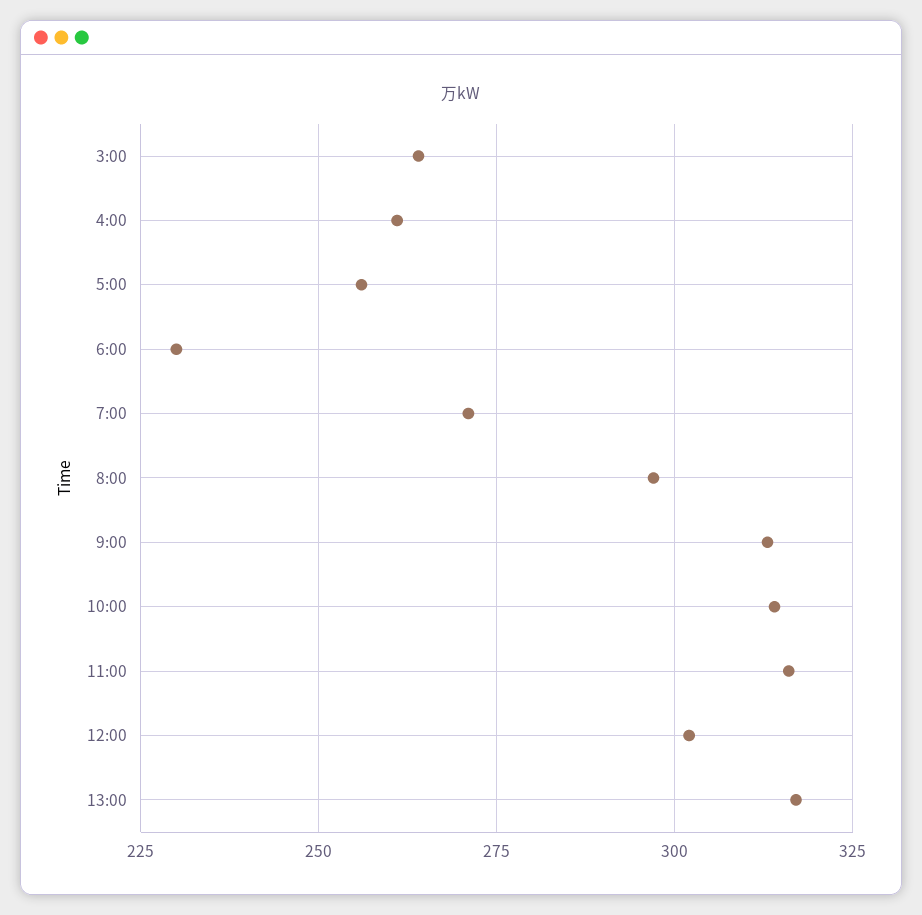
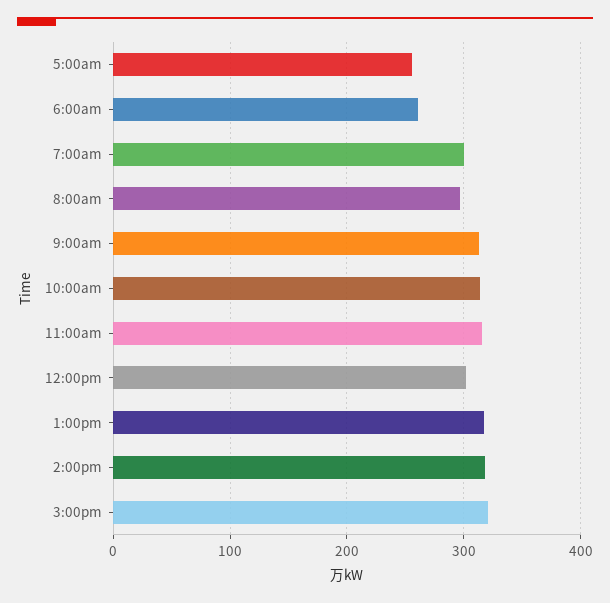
3:00: 265 -> none
4:00: 260 -> none
6:00: 230 -> 260
7:00: 270 -> 300
2:00pm: none -> 320
3:00pm: none -> 320

